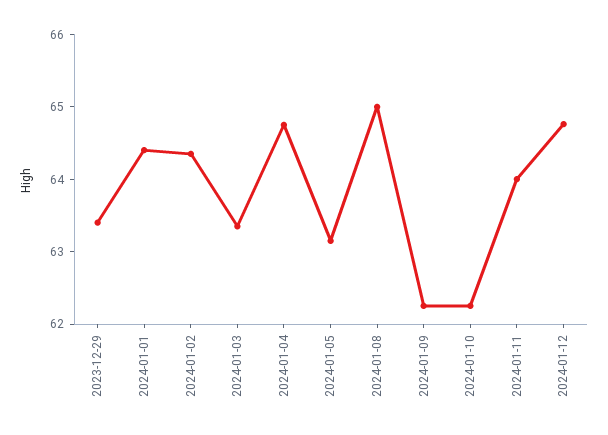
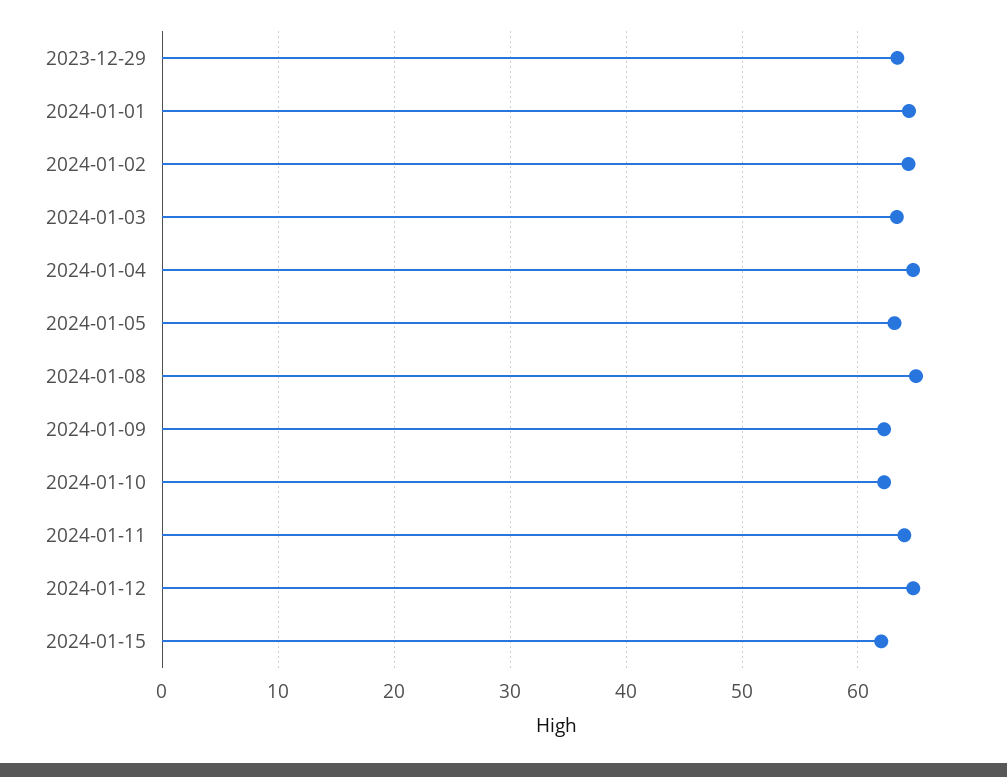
2024-01-15: none -> 62

